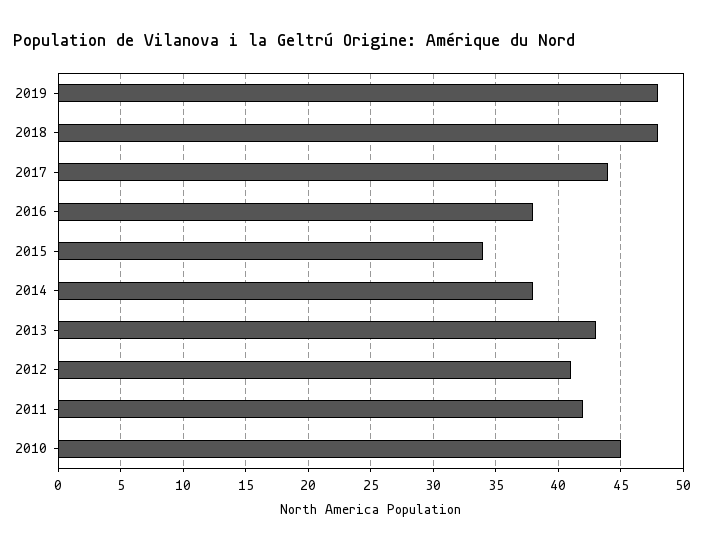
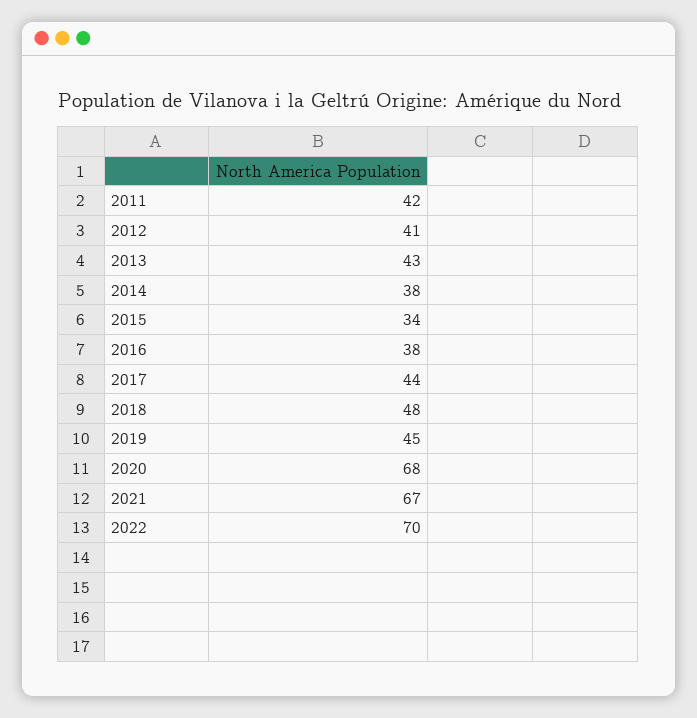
2019: 48 -> 45
2010: 45 -> none
2020: none -> 68
2021: none -> 67
2022: none -> 70

